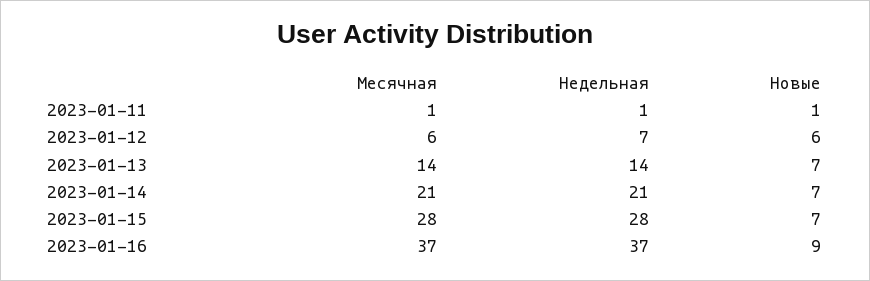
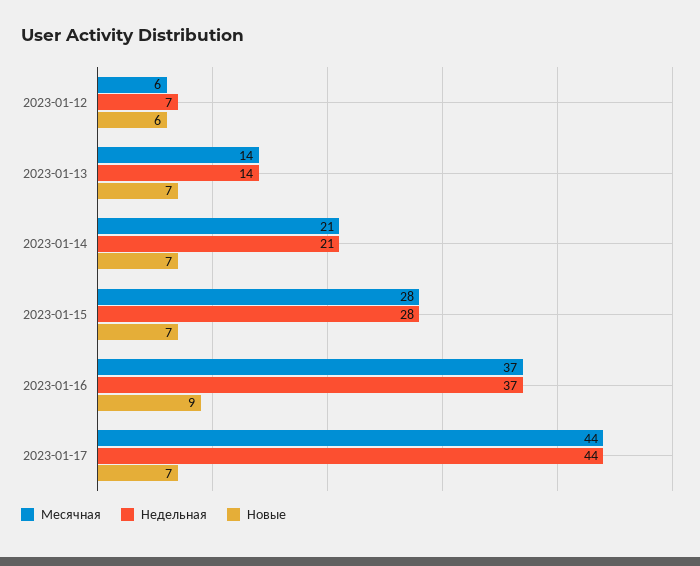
Месячная, 2023-01-11: 1 -> none
Недельная, 2023-01-11: 1 -> none
Новые, 2023-01-11: 1 -> none
Месячная, 2023-01-17: none -> 44
Недельная, 2023-01-17: none -> 44
Новые, 2023-01-17: none -> 7

